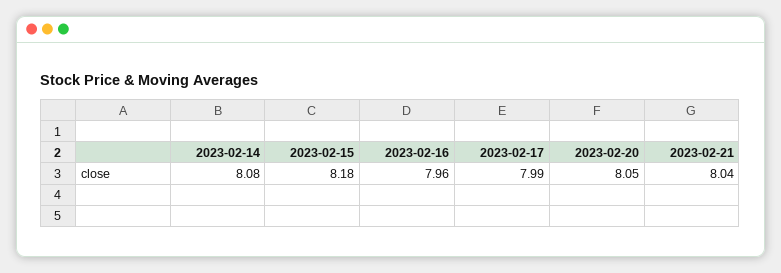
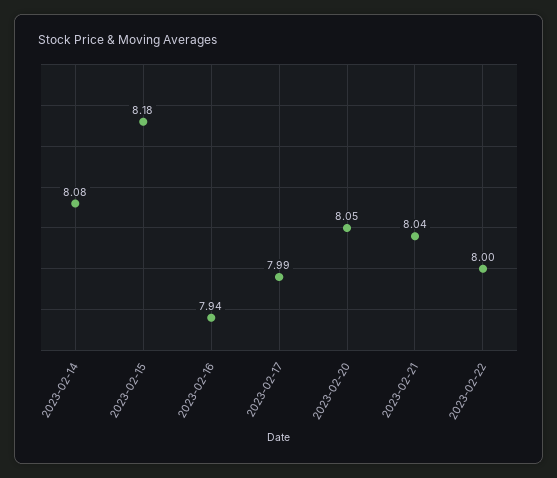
2023-02-16: 7.96 -> 7.94
2023-02-22: none -> 8

